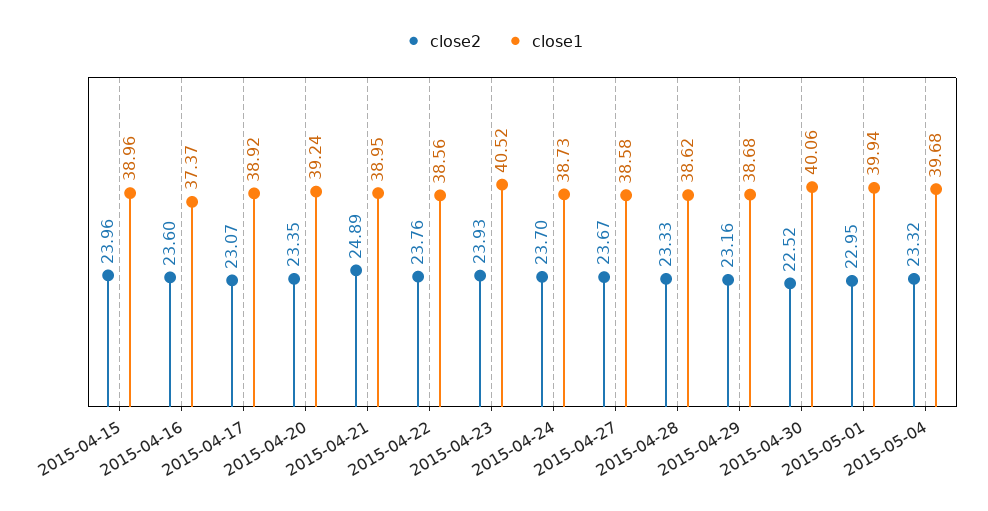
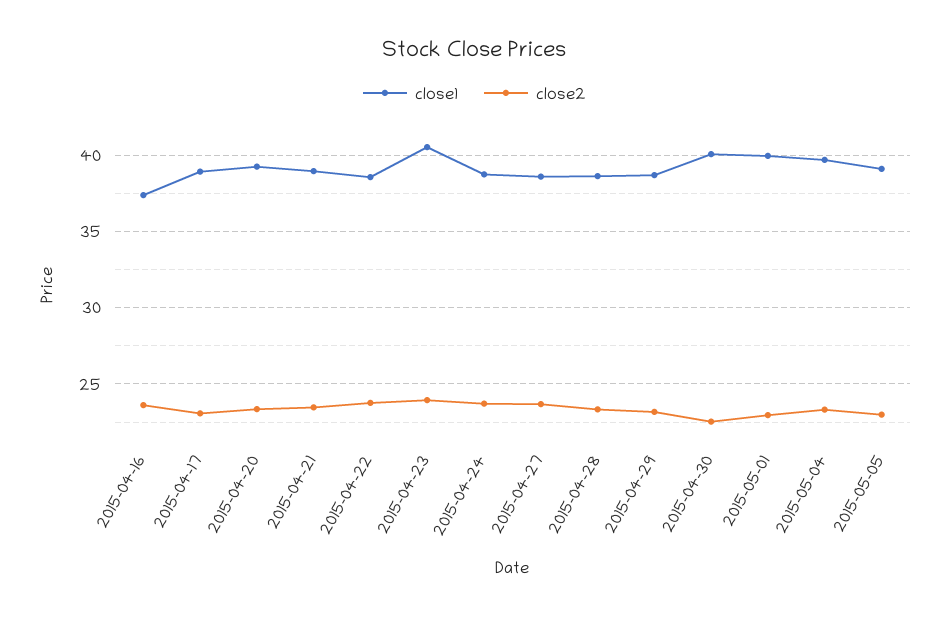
close2, 2015-04-15: 23.96 -> none
close1, 2015-04-15: 38.96 -> none
close2, 2015-04-21: 24.89 -> 23.5
close1, 2015-05-05: none -> 39
close2, 2015-05-05: none -> 23

